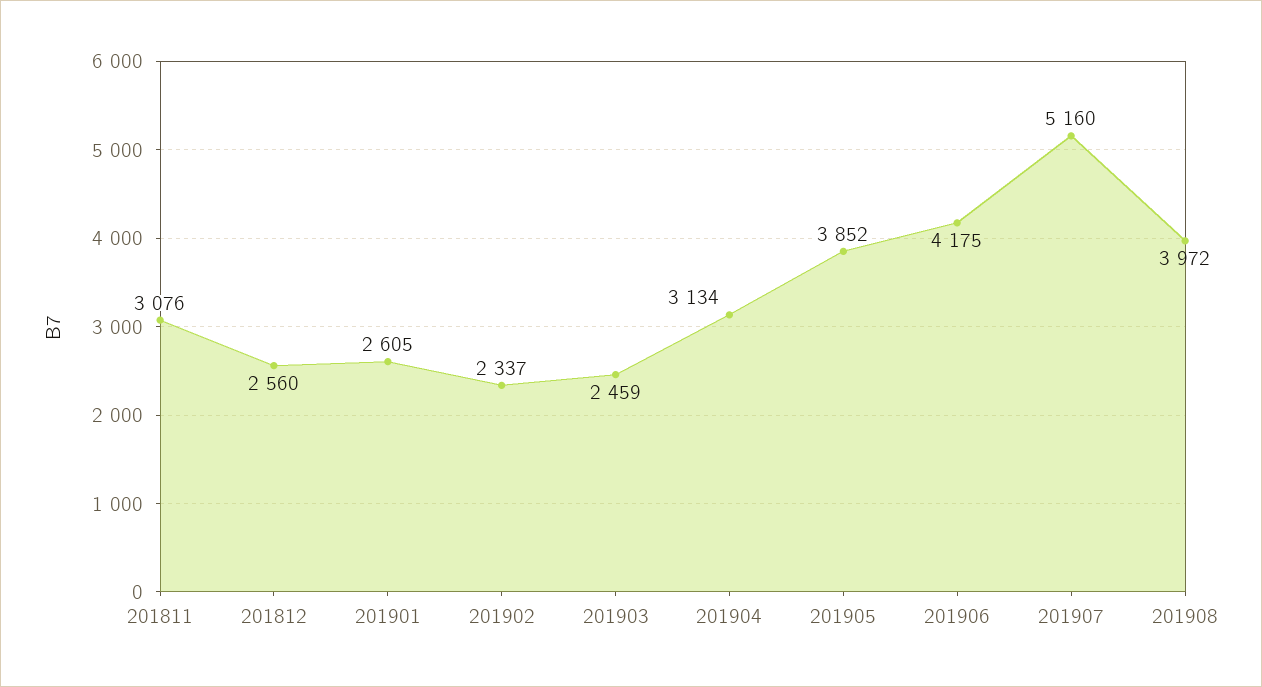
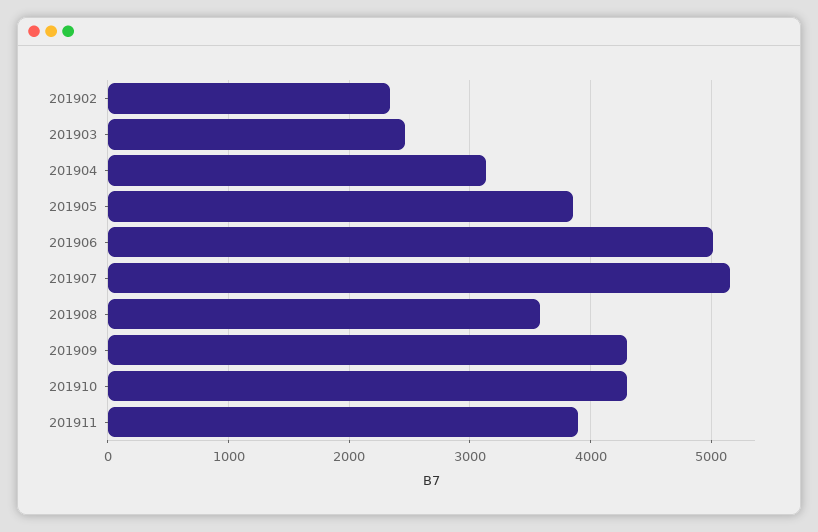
201811: 3076 -> none
201812: 2560 -> none
201901: 2605 -> none
201906: 4175 -> 5000
201908: 3972 -> 3600
201909: none -> 4300
201910: none -> 4300
201911: none -> 3900

